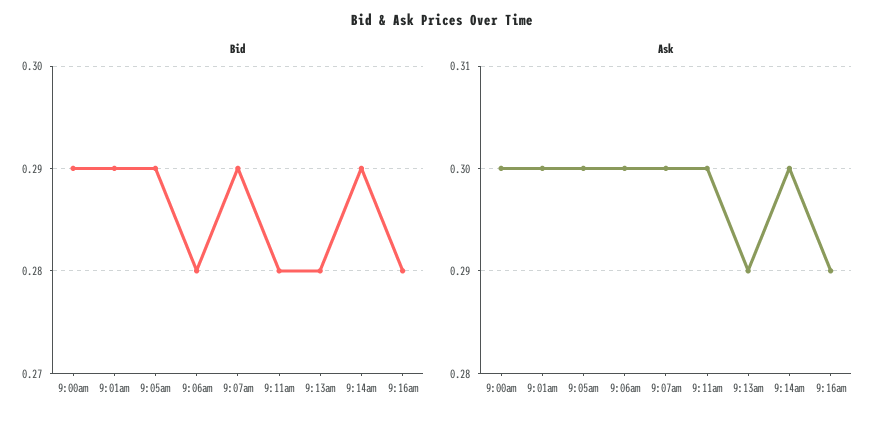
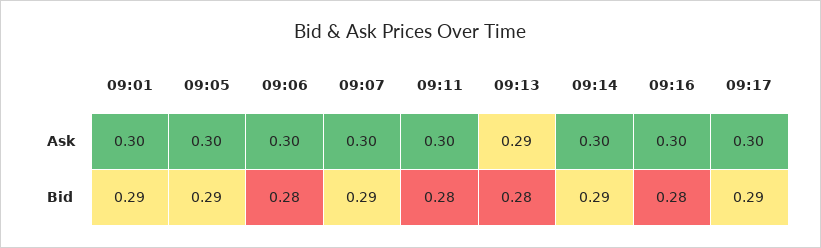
Bid, 9:00am: 0.29 -> none
Ask, 9:00am: 0.3 -> none
Ask, 9:16am: 0.29 -> 0.3
Ask, 09:17: none -> 0.3
Bid, 09:17: none -> 0.29

